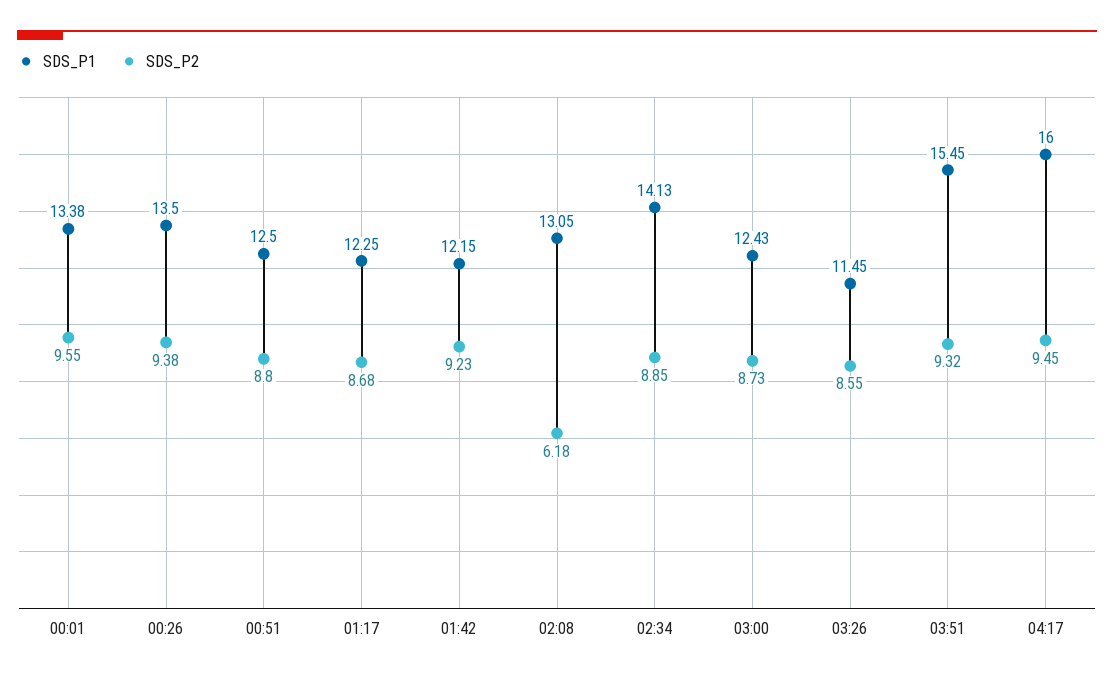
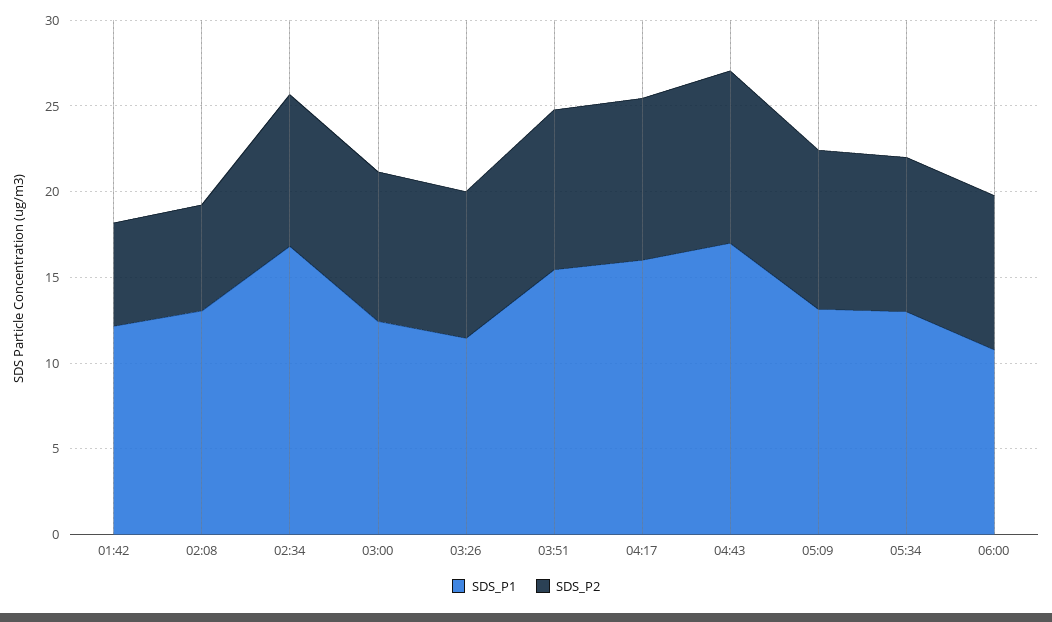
SDS_P1, 00:01: 13.38 -> none
SDS_P2, 00:01: 9.55 -> none
SDS_P1, 00:26: 13.5 -> none
SDS_P2, 00:26: 9.38 -> none
SDS_P1, 00:51: 12.5 -> none
SDS_P2, 00:51: 8.8 -> none
SDS_P1, 01:17: 12.25 -> none
SDS_P2, 01:17: 8.68 -> none
SDS_P2, 01:42: 9.23 -> 6
SDS_P1, 02:34: 14.13 -> 17
SDS_P1, 04:43: none -> 17
SDS_P2, 04:43: none -> 10
SDS_P1, 05:09: none -> 13
SDS_P2, 05:09: none -> 9
SDS_P1, 05:34: none -> 13
SDS_P2, 05:34: none -> 9
SDS_P1, 06:00: none -> 11
SDS_P2, 06:00: none -> 9

